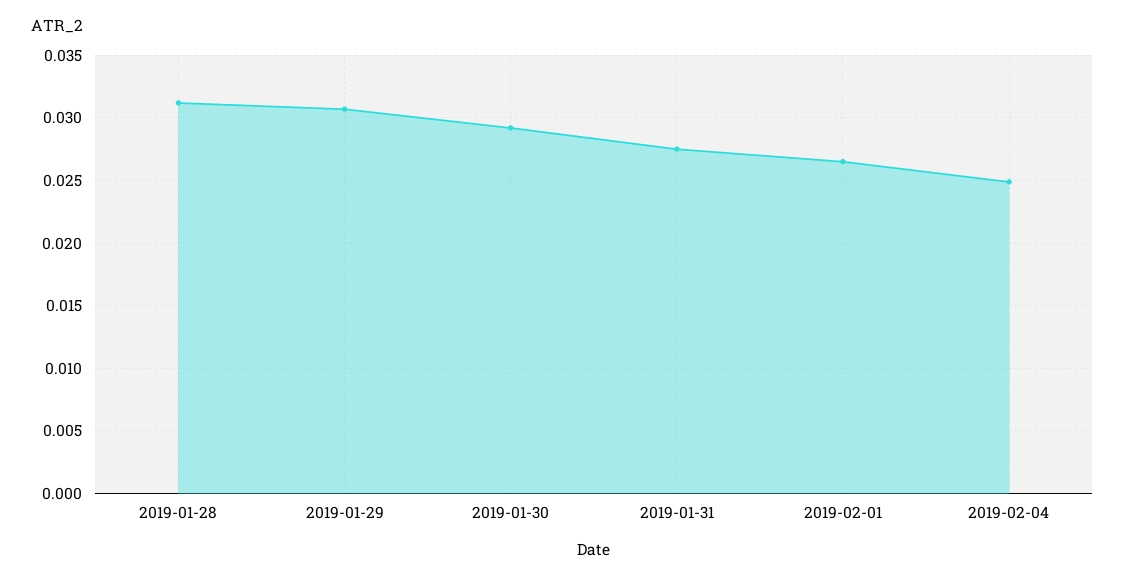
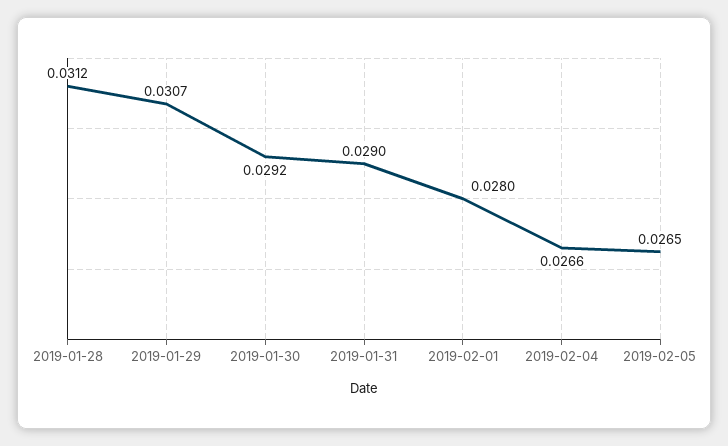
2019-01-31: 0.0275 -> 0.029
2019-02-01: 0.0265 -> 0.028
2019-02-04: 0.025 -> 0.0266
2019-02-05: none -> 0.0265

